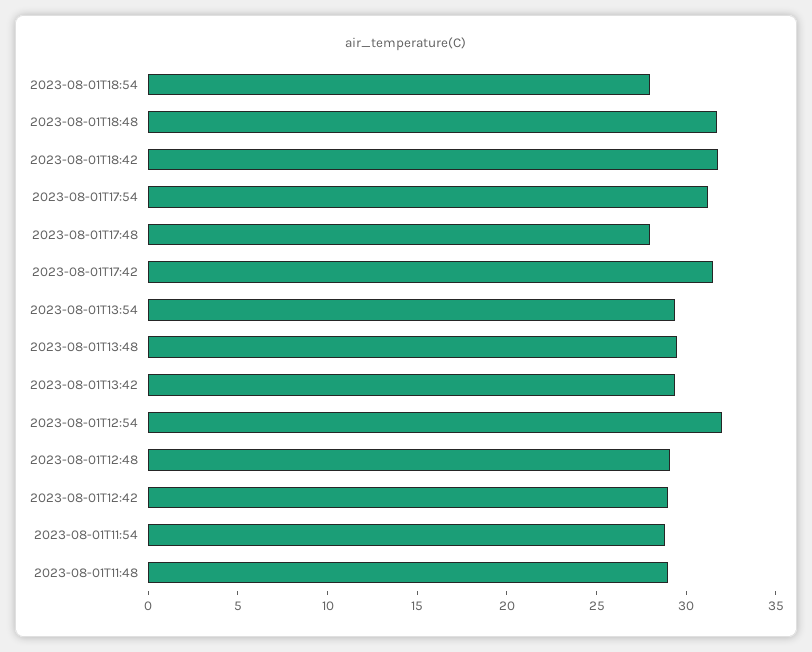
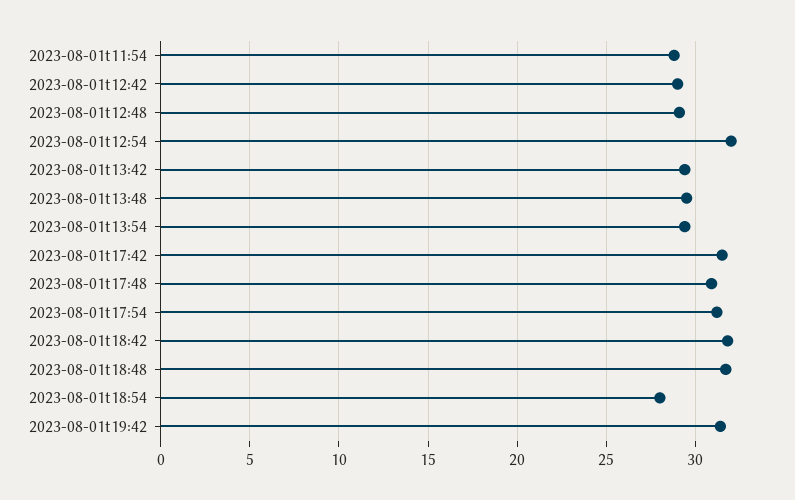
2023-08-01T17:48: 28 -> 31
2023-08-01T11:48: 29 -> none
2023-08-01t19:42: none -> 31.5

